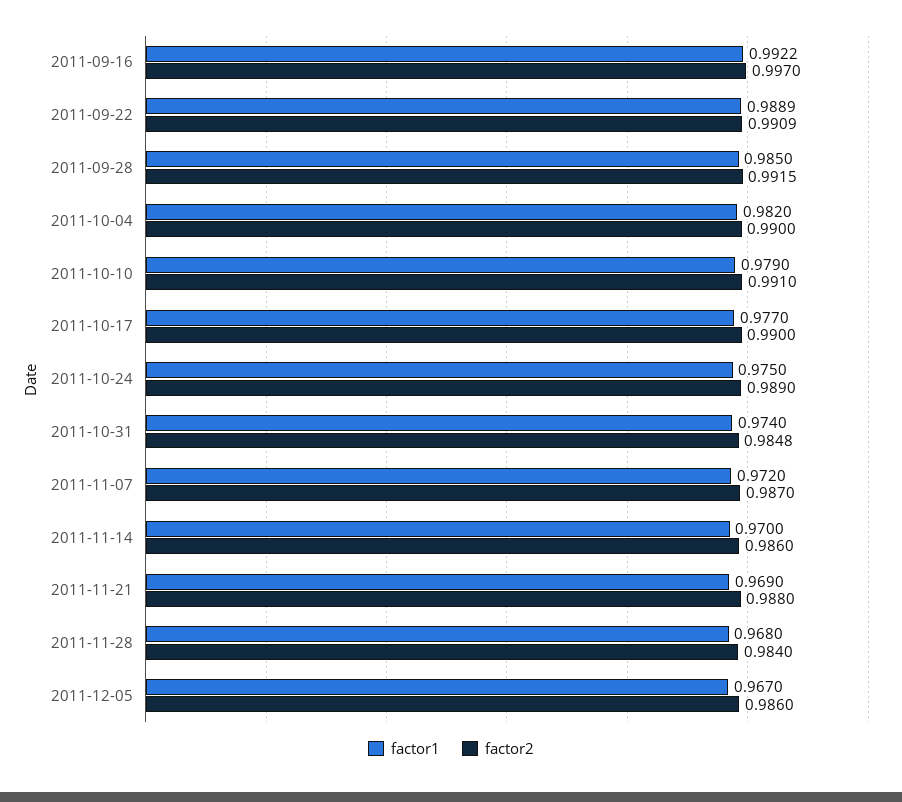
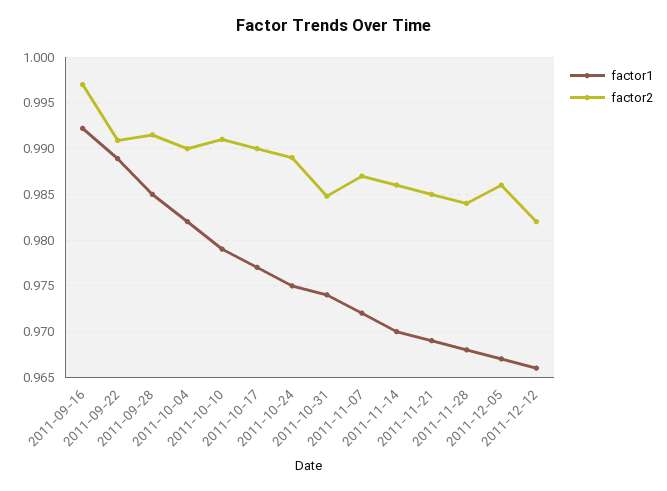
factor2, 2011-11-21: 0.988 -> 0.985
factor1, 2011-12-12: none -> 0.966
factor2, 2011-12-12: none -> 0.982

